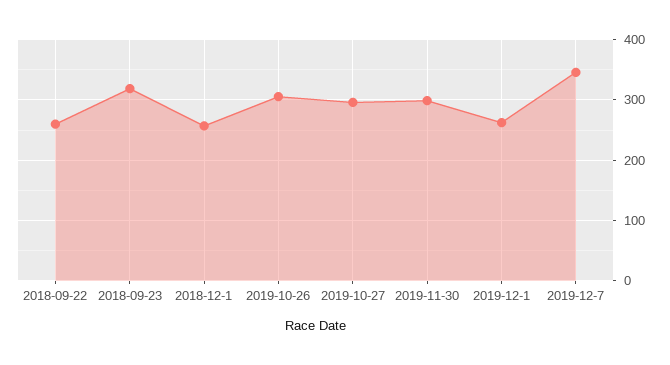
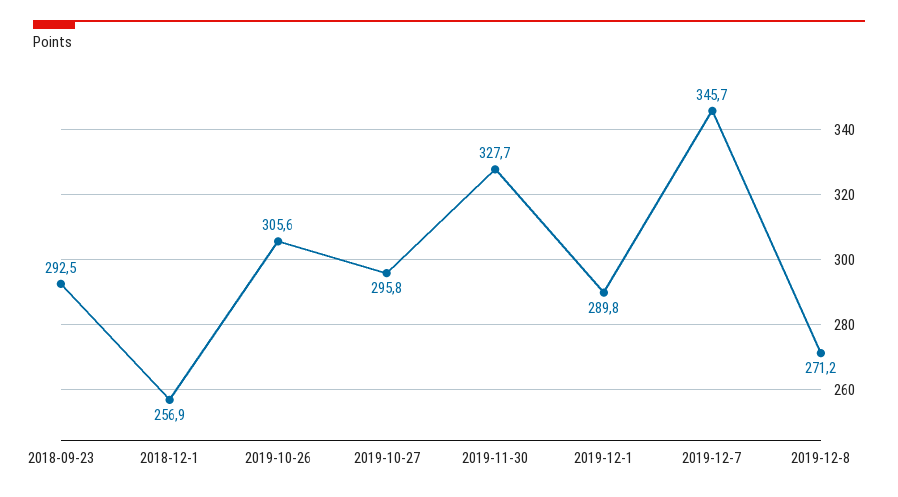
2018-09-22: 260 -> none
2018-09-23: 320 -> 292.5
2019-11-30: 300 -> 327.7
2019-12-1: 260 -> 289.8
2019-12-8: none -> 271.2

